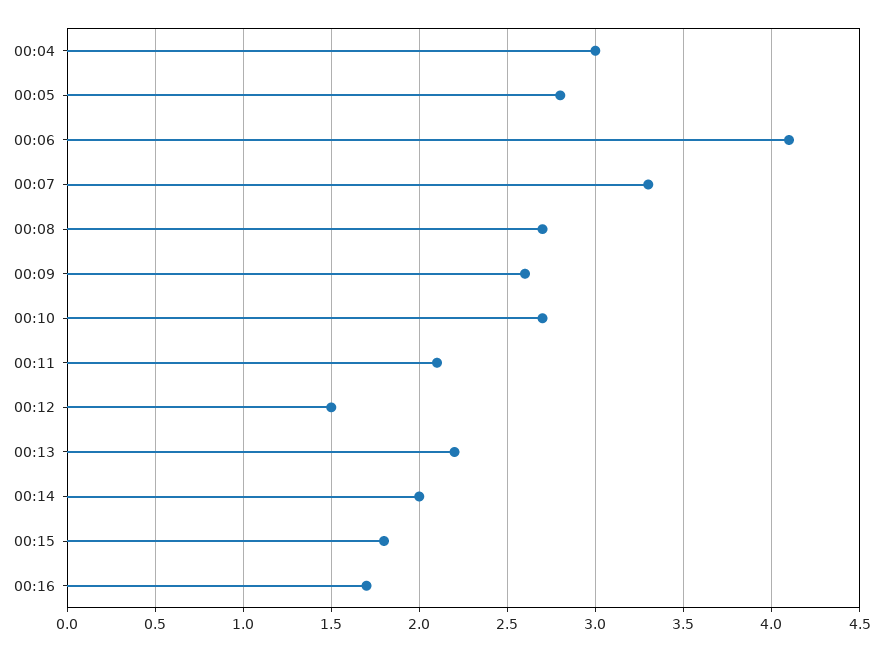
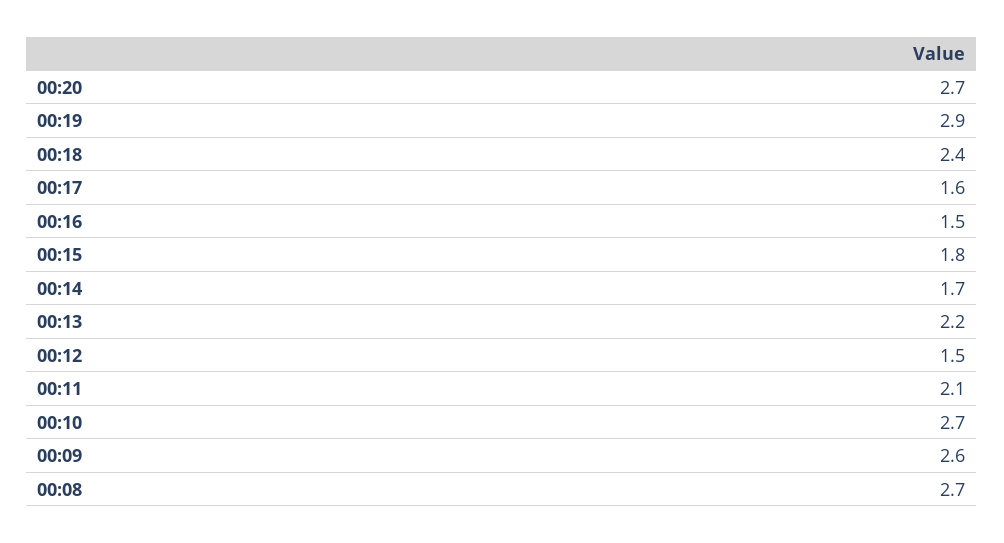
00:04: 3 -> none
00:05: 2.8 -> none
00:06: 4.1 -> none
00:07: 3.3 -> none
00:14: 2 -> 1.7
00:16: 1.7 -> 1.5
00:20: none -> 2.7
00:19: none -> 2.9
00:18: none -> 2.4
00:17: none -> 1.6

